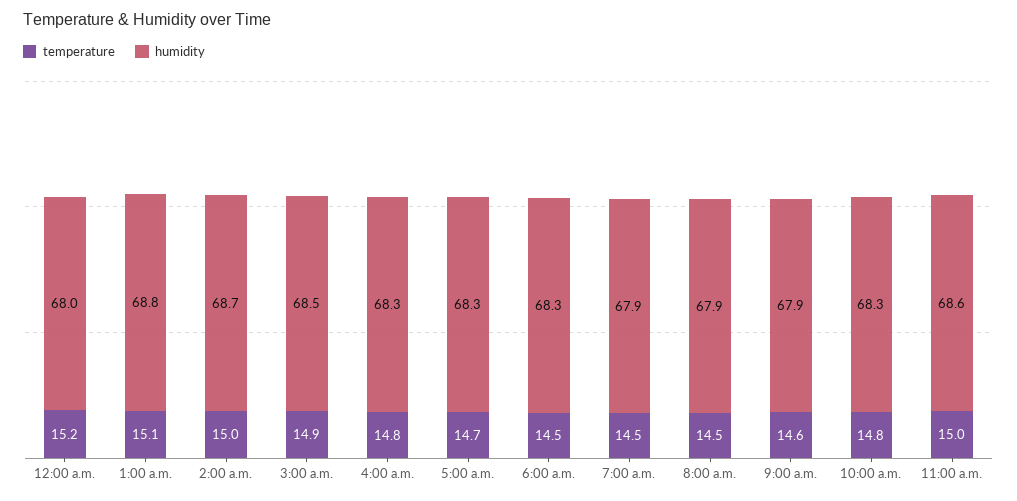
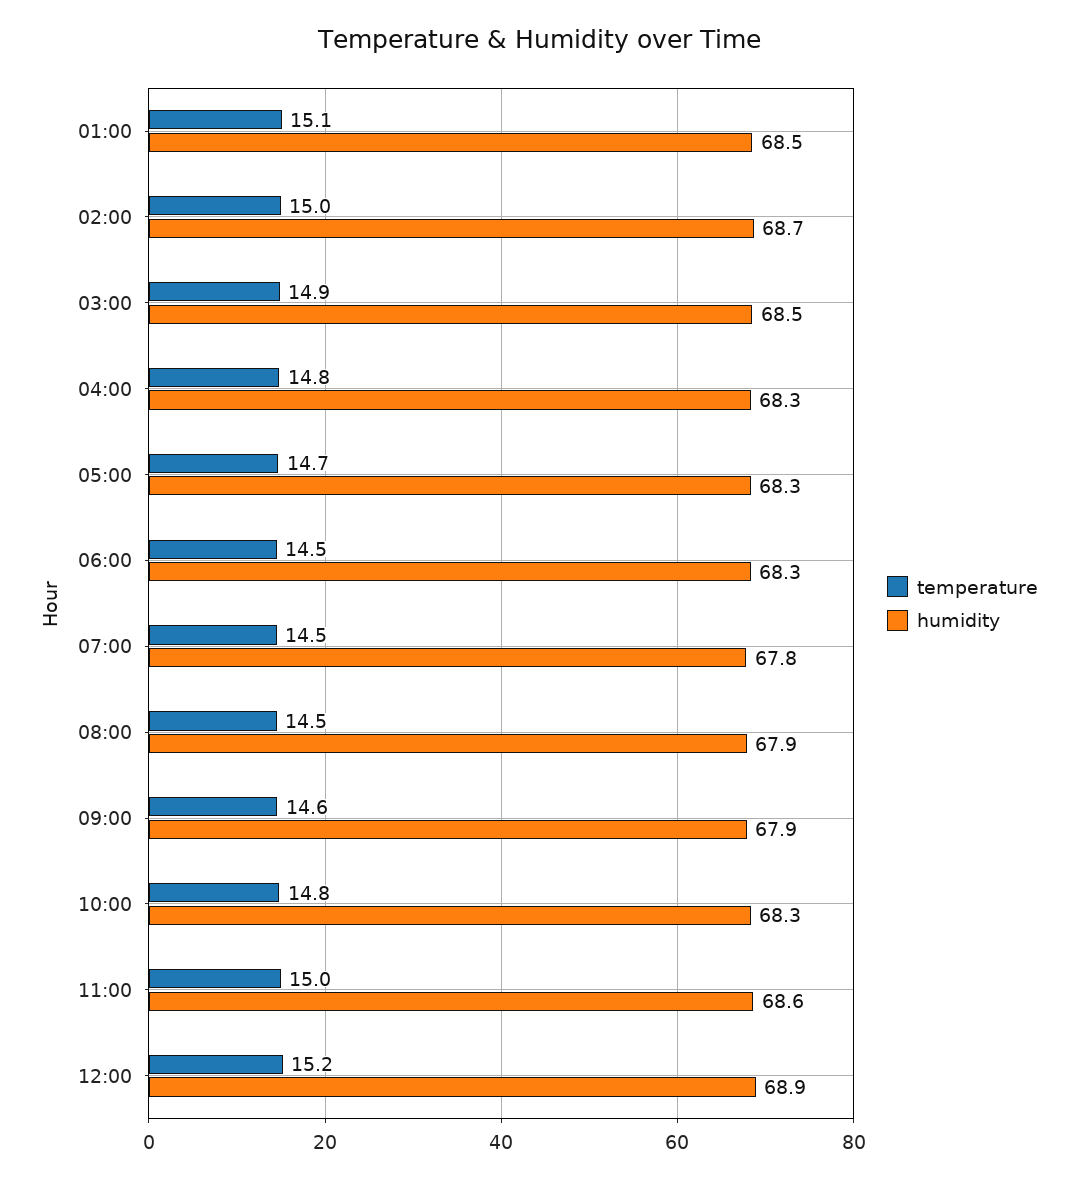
temperature, 12:00 a.m.: 15.2 -> none
humidity, 12:00 a.m.: 68 -> none
humidity, 1:00 a.m.: 68.8 -> 68.5
humidity, 7:00 a.m.: 67.9 -> 67.8
temperature, 12:00: none -> 15.2
humidity, 12:00: none -> 68.9

